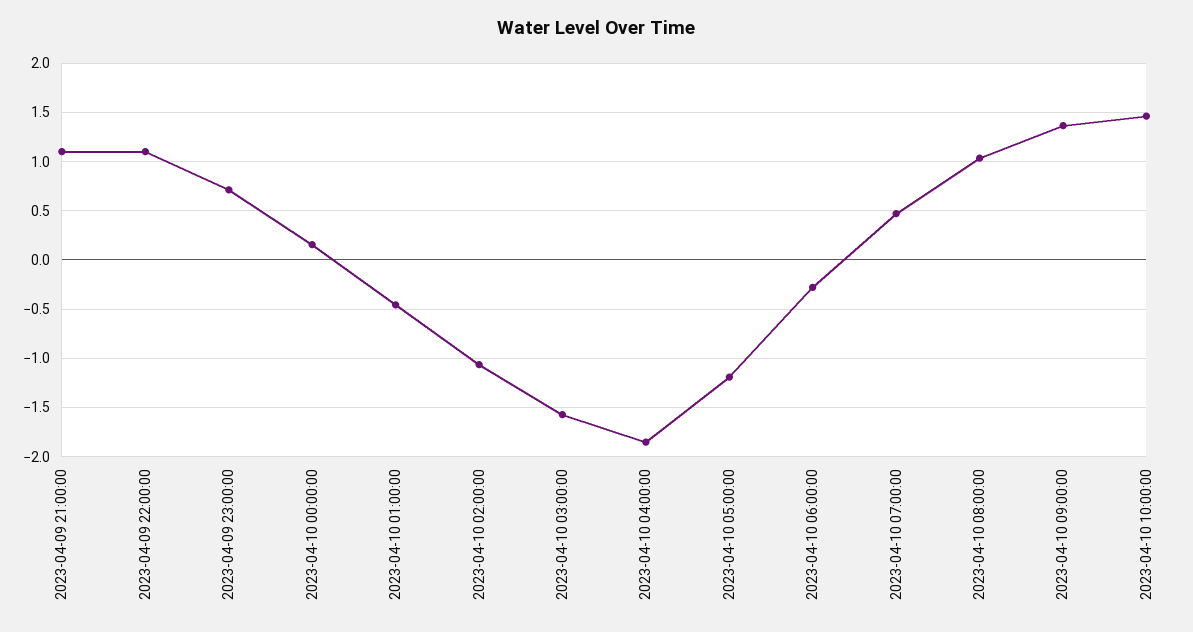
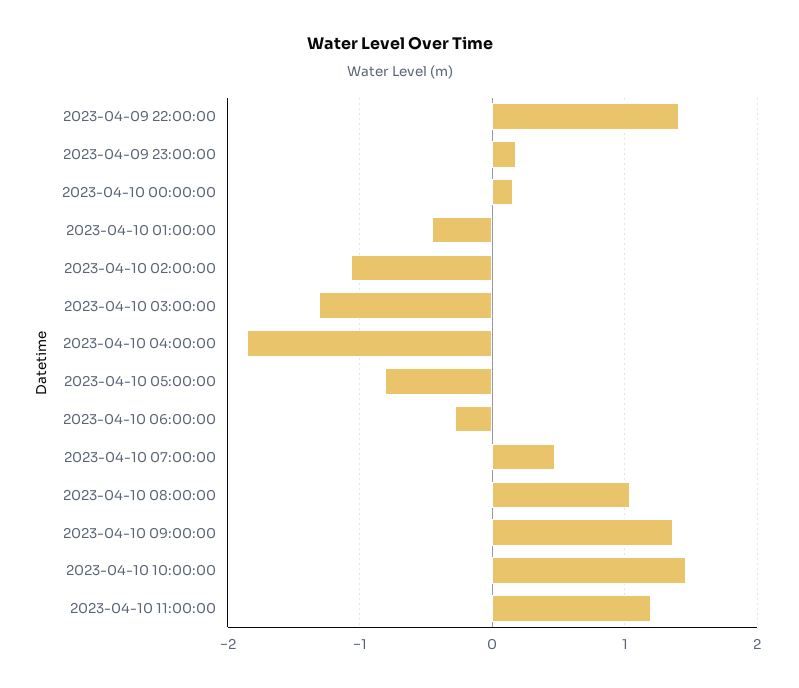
2023-04-09 21:00:00: 1.1 -> none
2023-04-09 22:00:00: 1.1 -> 1.4
2023-04-09 23:00:00: 0.7 -> 0.2
2023-04-10 03:00:00: -1.6 -> -1.3
2023-04-10 05:00:00: -1.2 -> -0.8
2023-04-10 11:00:00: none -> 1.2

